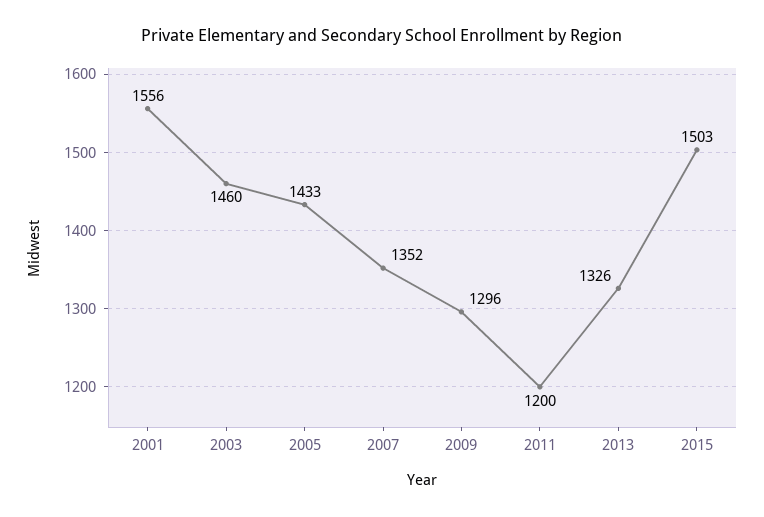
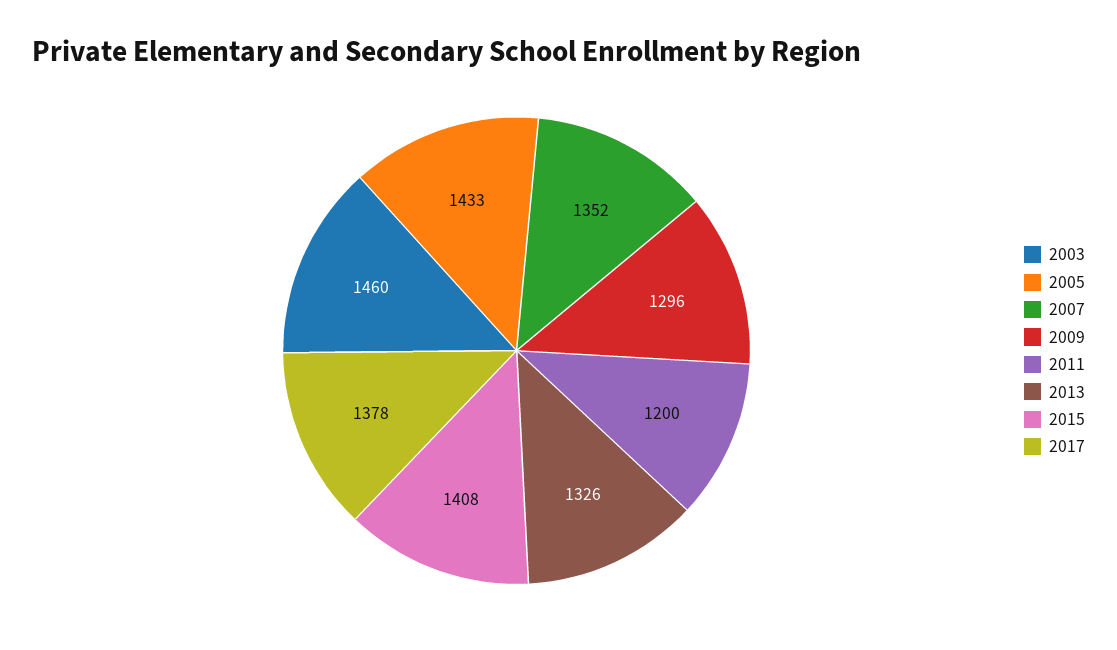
2001: 1556 -> none
2015: 1503 -> 1408
2017: none -> 1378

